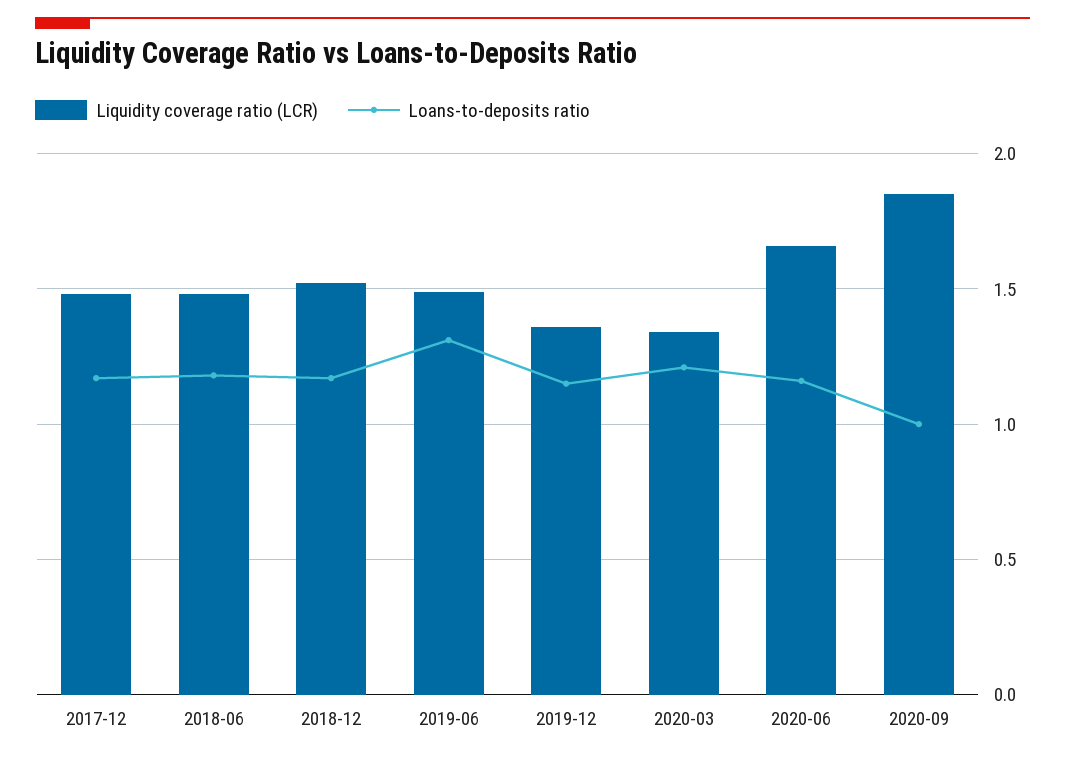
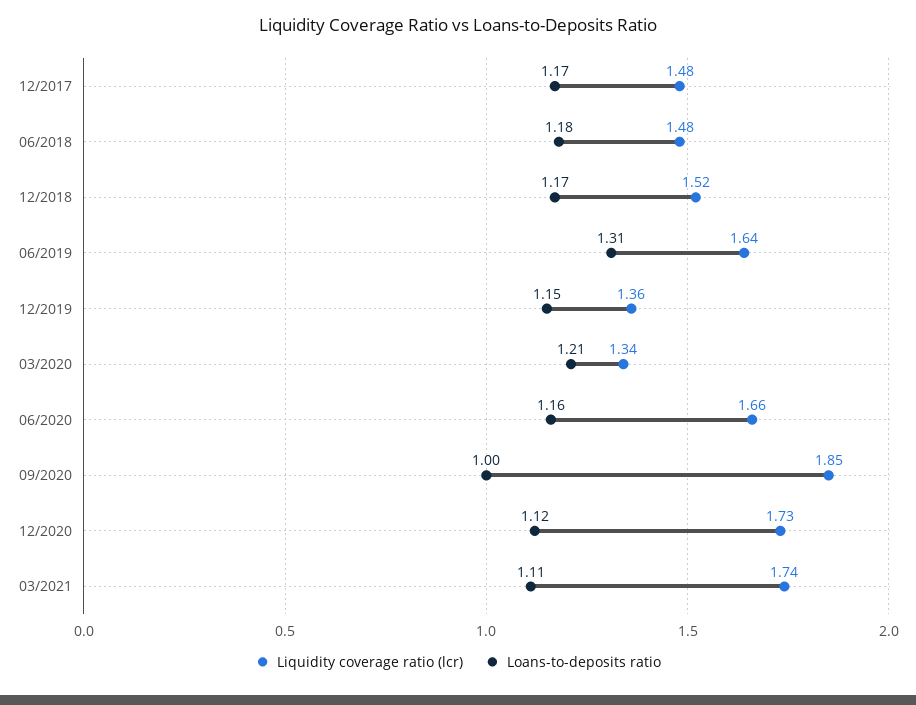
Liquidity coverage ratio (LCR), 2019-06: 1.5 -> 1.64
Liquidity coverage ratio (LCR), 12/2020: none -> 1.73
Loans-to-deposits ratio, 12/2020: none -> 1.12
Liquidity coverage ratio (LCR), 03/2021: none -> 1.74
Loans-to-deposits ratio, 03/2021: none -> 1.11

